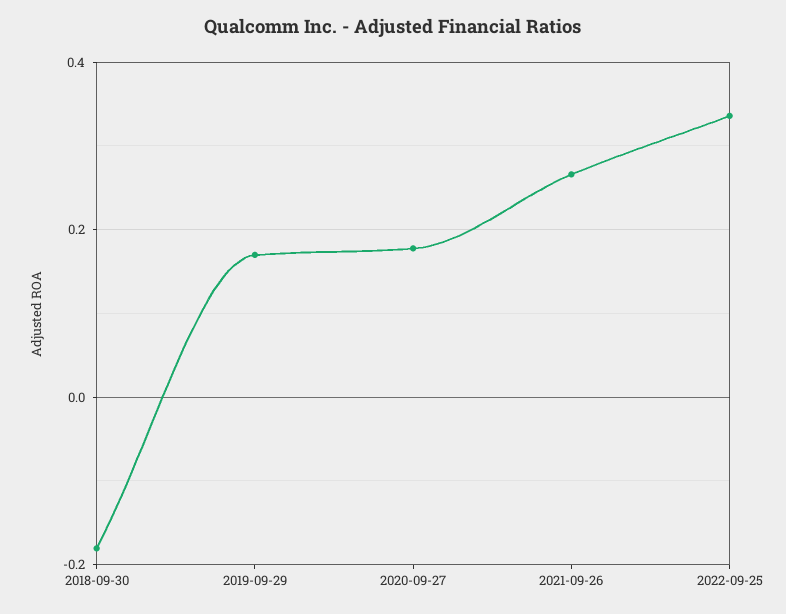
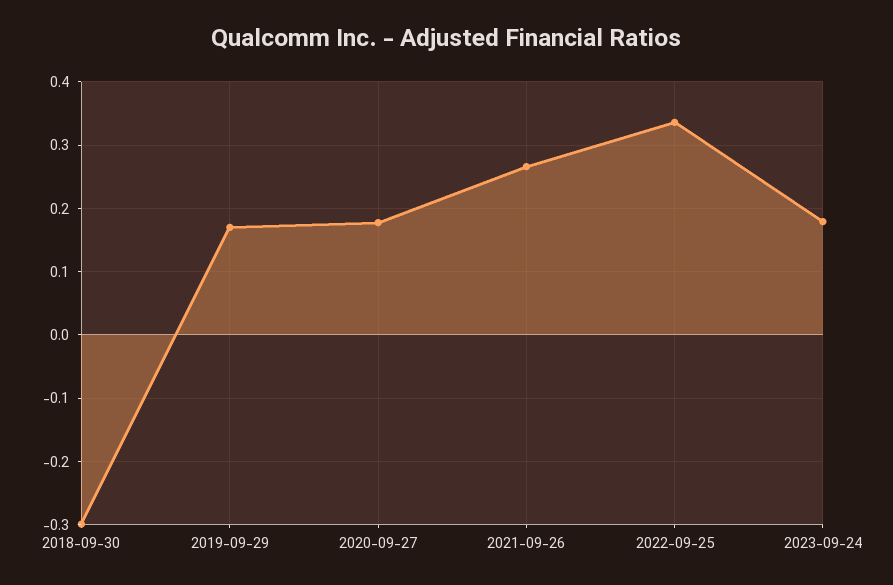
2018-09-30: -0.18 -> -0.3
2023-09-24: none -> 0.18

